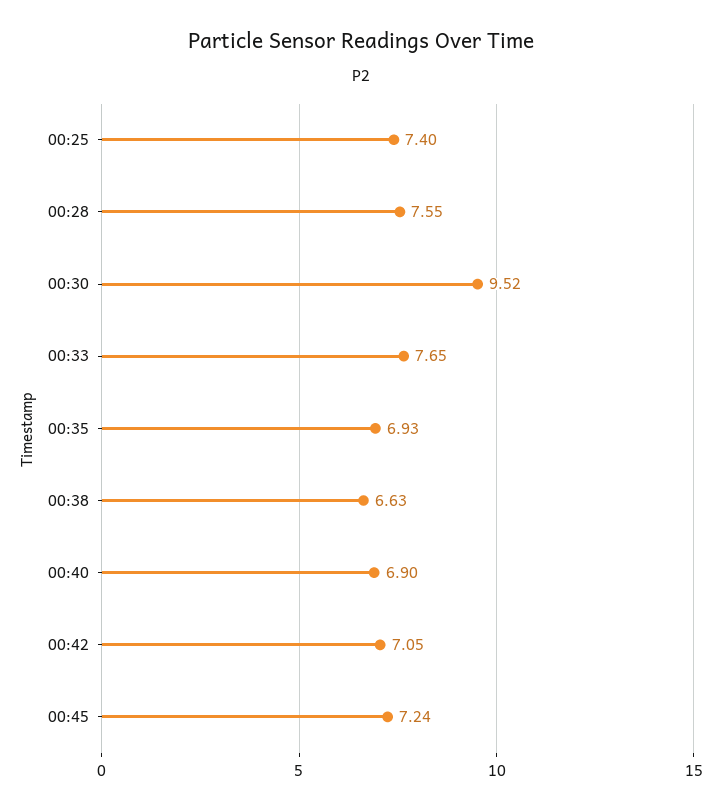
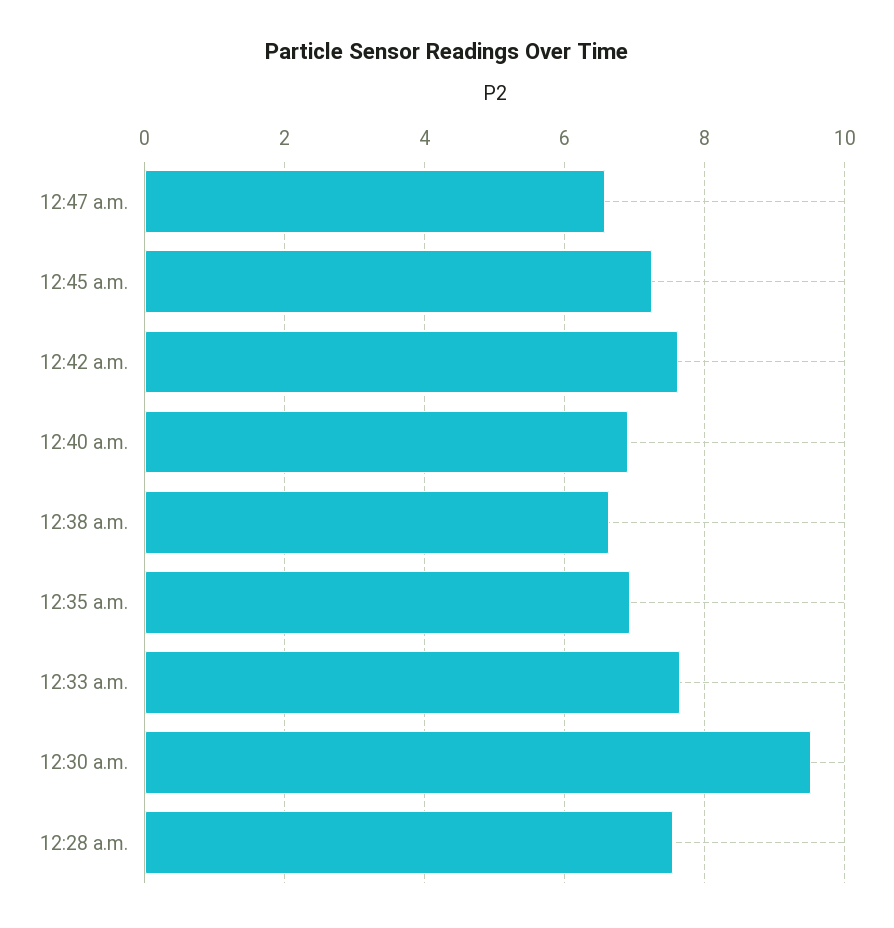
00:25: 7.4 -> none
00:42: 7.05 -> 7.6
12:47 a.m.: none -> 6.6

